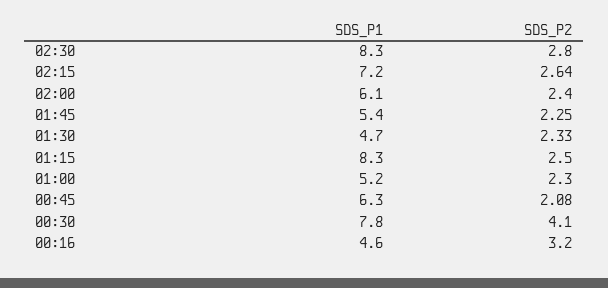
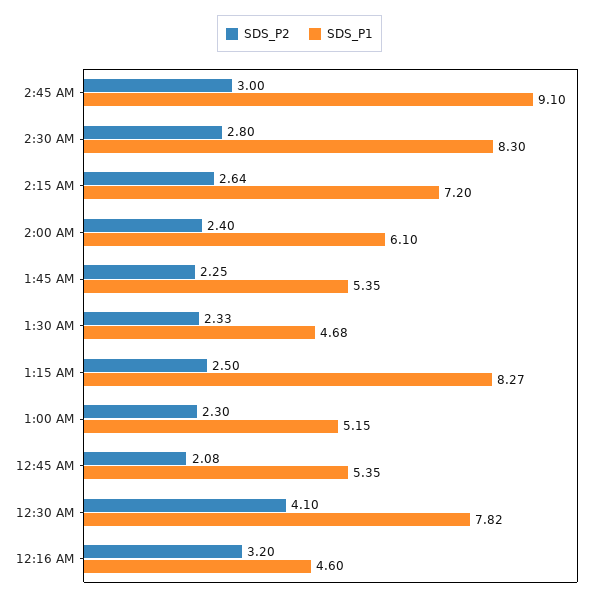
SDS_P1, 00:45: 6.3 -> 5.35
SDS_P2, 2:45 AM: none -> 3
SDS_P1, 2:45 AM: none -> 9.1

